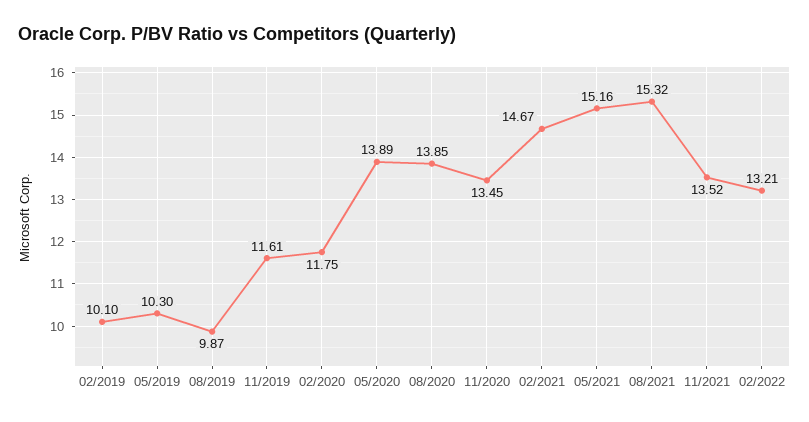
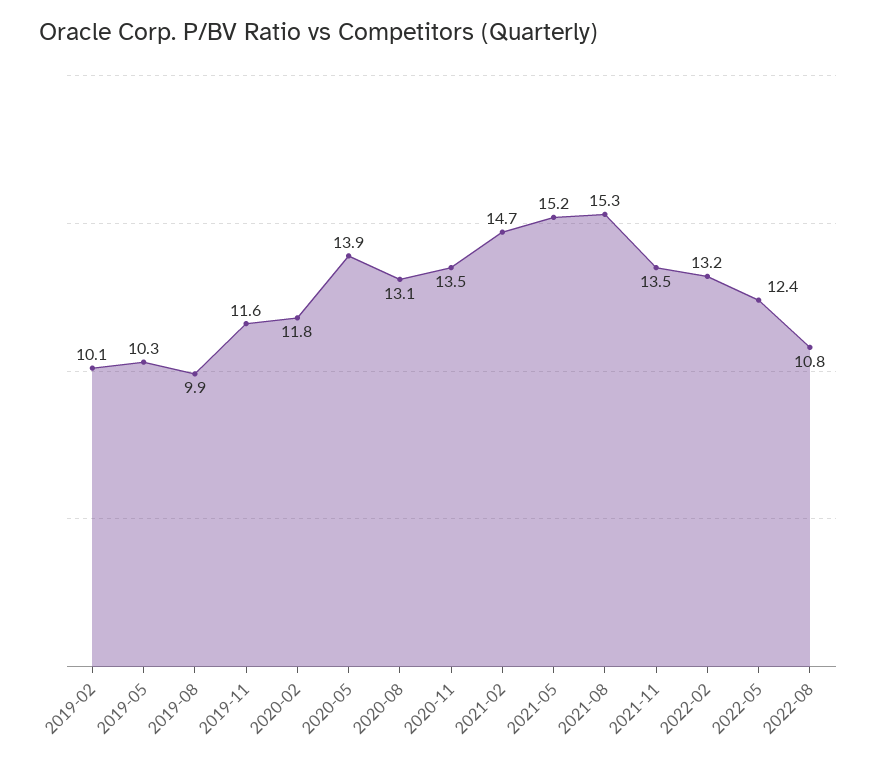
08/2020: 13.85 -> 13.1
2022-05: none -> 12.4
2022-08: none -> 10.8

